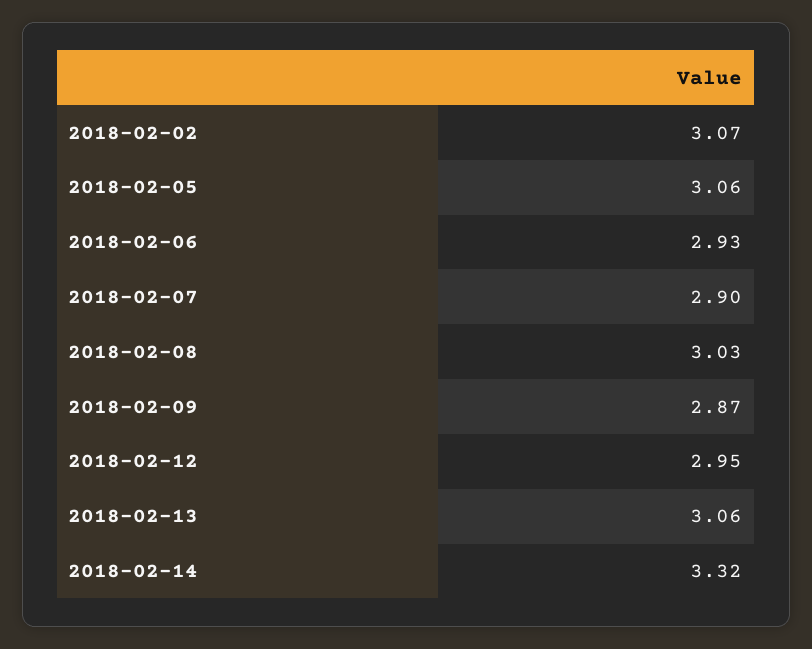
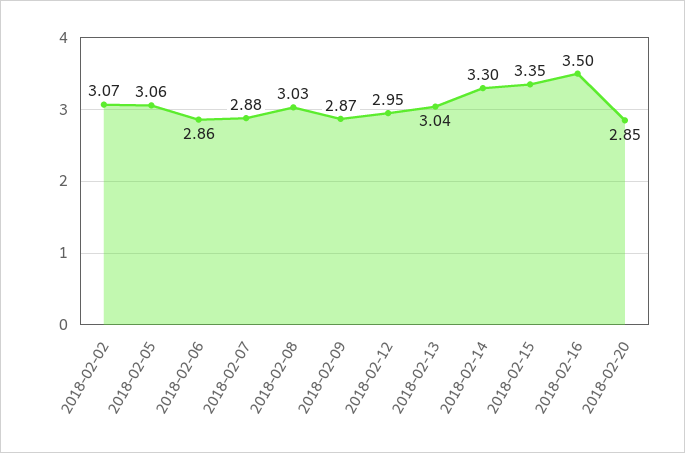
2018-02-06: 2.93 -> 2.86
2018-02-07: 2.9 -> 2.88
2018-02-13: 3.06 -> 3.04
2018-02-14: 3.32 -> 3.3
2018-02-15: none -> 3.35
2018-02-16: none -> 3.5
2018-02-20: none -> 2.85

